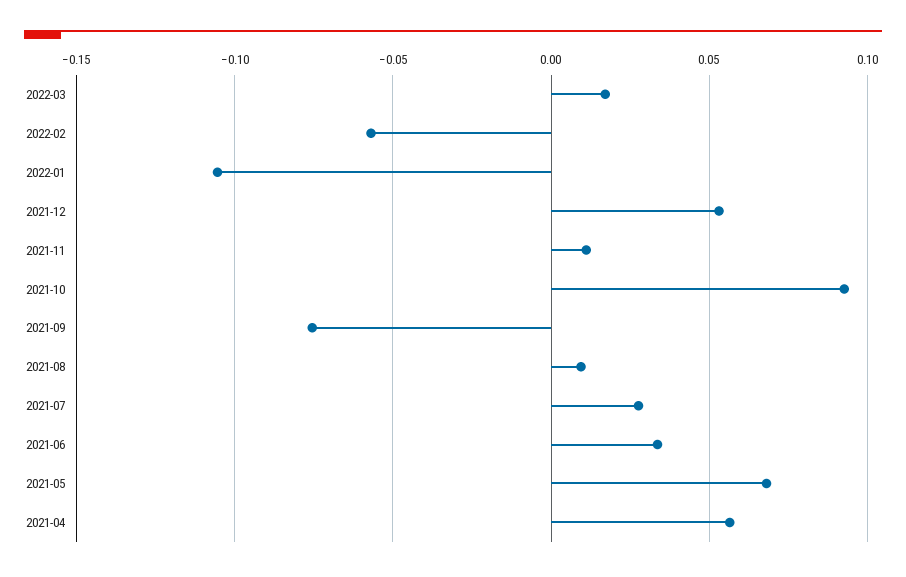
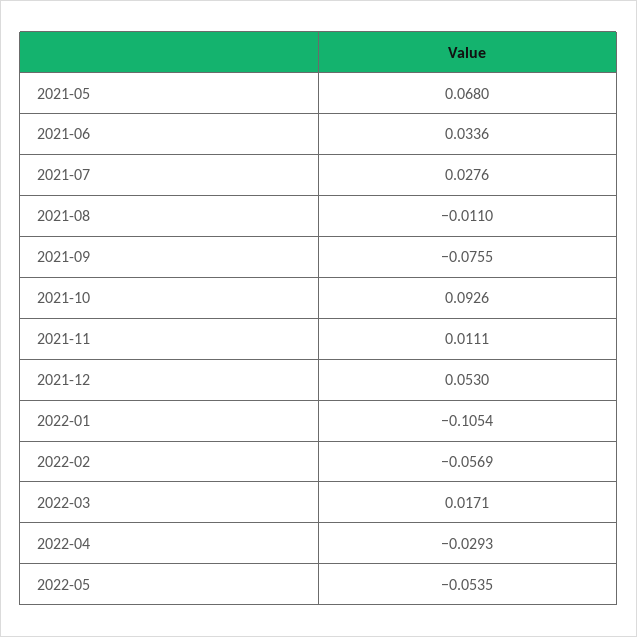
2021-08: 0.01 -> -0.011
2021-04: 0.055 -> none
2022-04: none -> -0.0293
2022-05: none -> -0.0535

